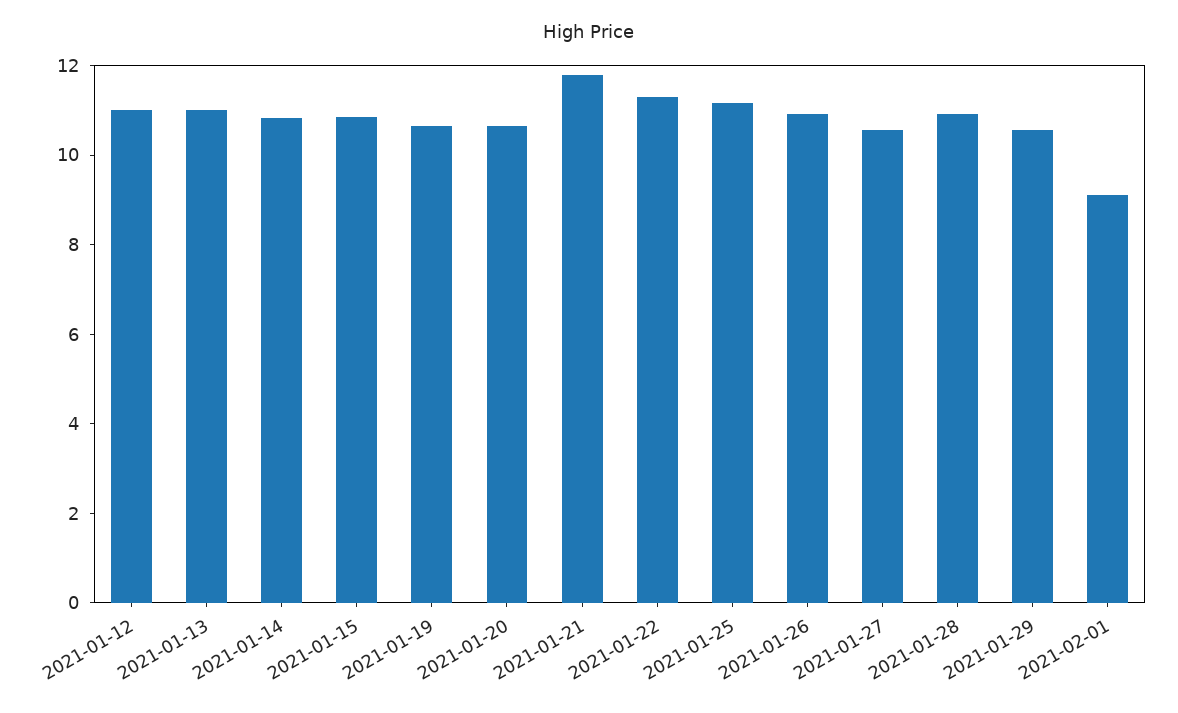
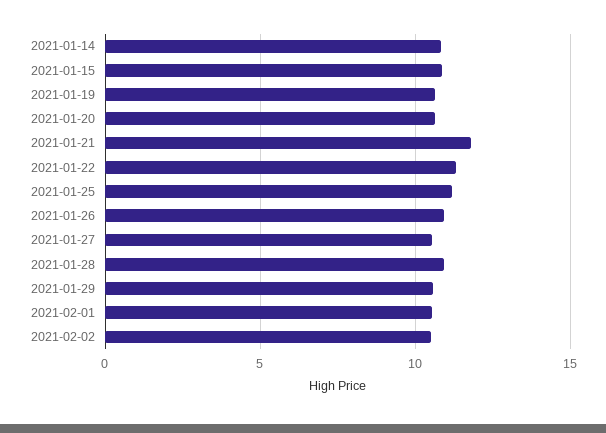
2021-01-12: 11 -> none
2021-01-13: 11 -> none
2021-02-01: 9 -> 10.5
2021-02-02: none -> 10.5

